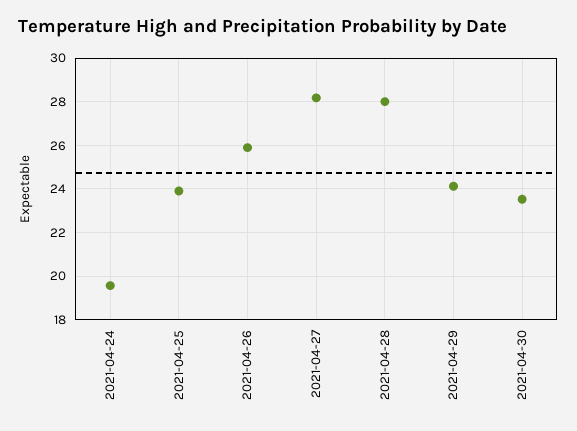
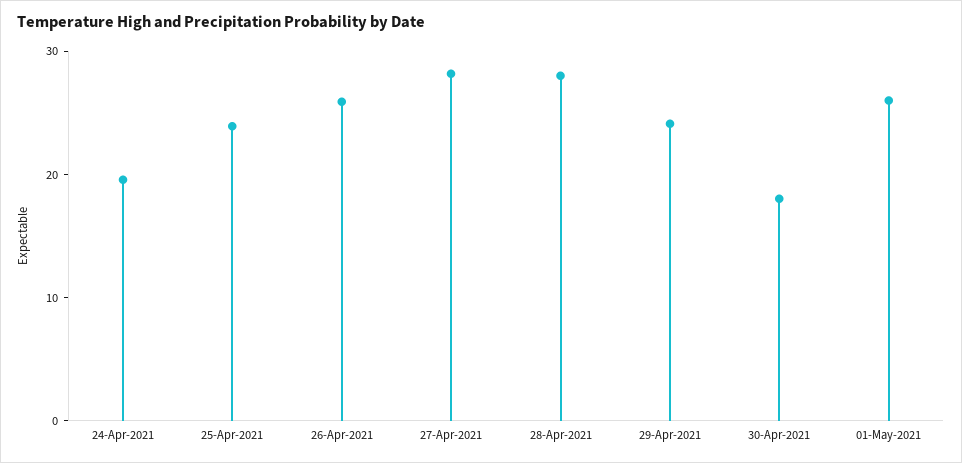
2021-04-30: 23.5 -> 18
01-May-2021: none -> 26

